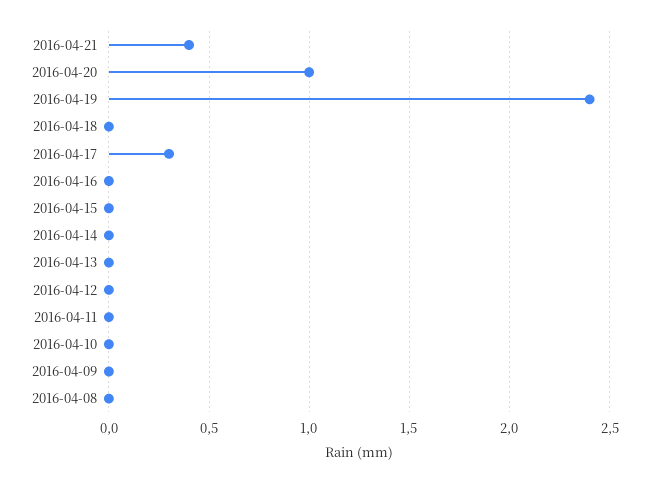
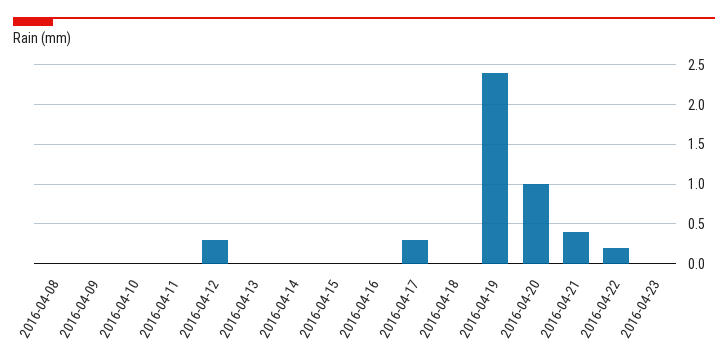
2016-04-12: 0 -> 0.3
2016-04-22: none -> 0.2
2016-04-23: none -> 0

